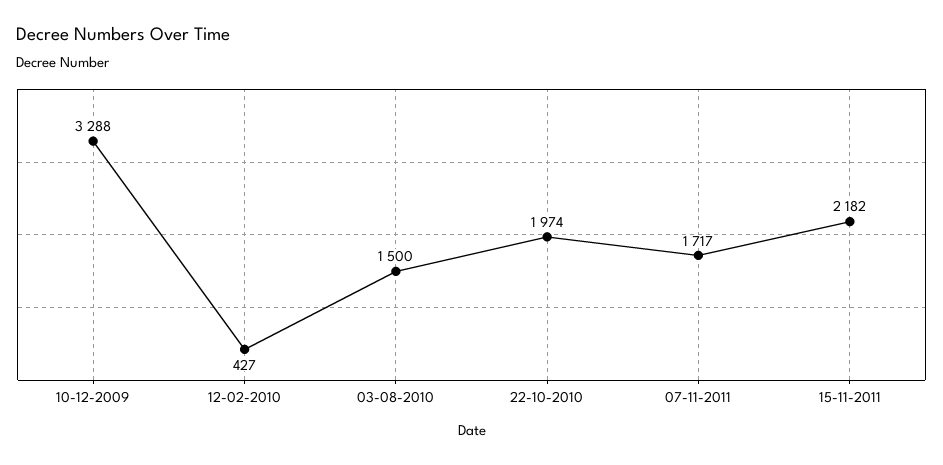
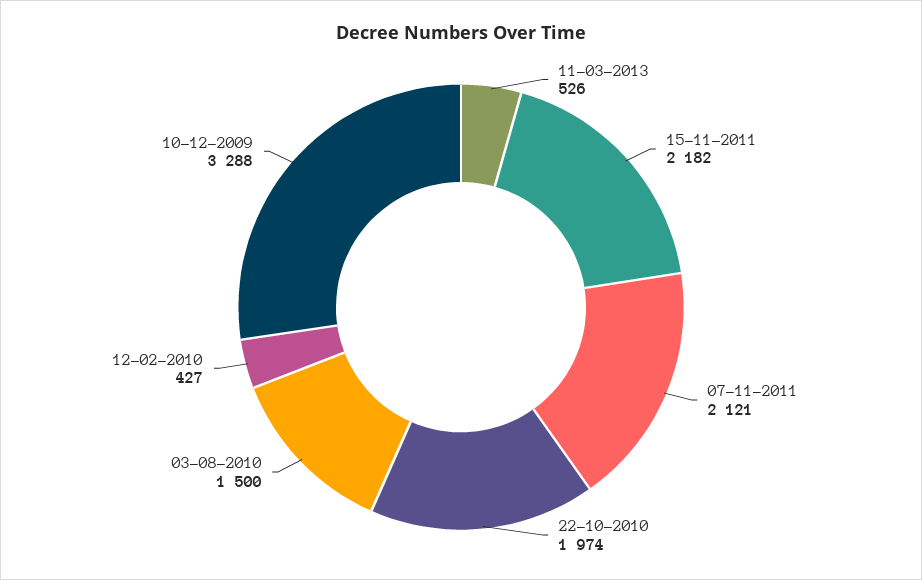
07-11-2011: 1717 -> 2121
11-03-2013: none -> 526

